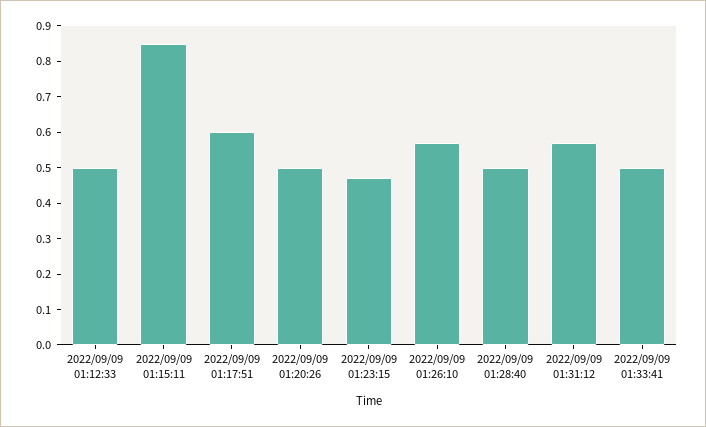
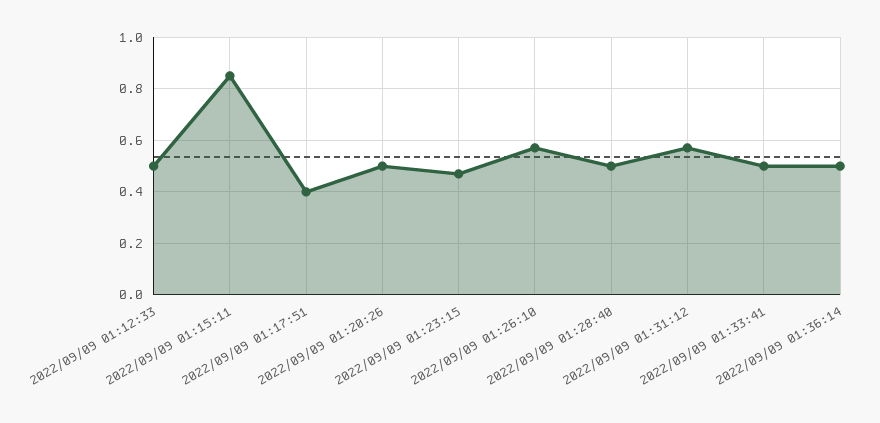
2022/09/09 01:17:51: 0.6 -> 0.4
2022/09/09 01:36:14: none -> 0.5

